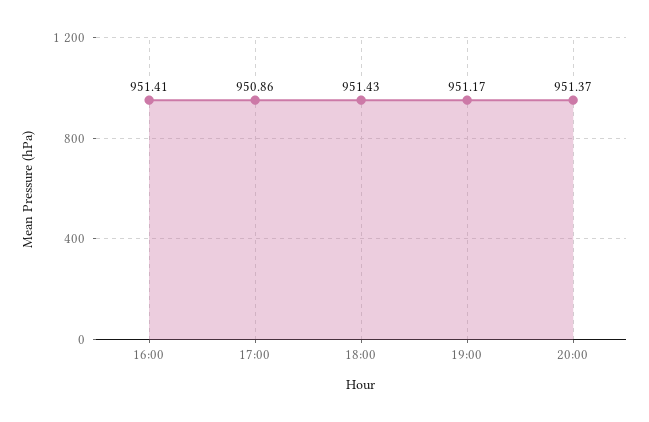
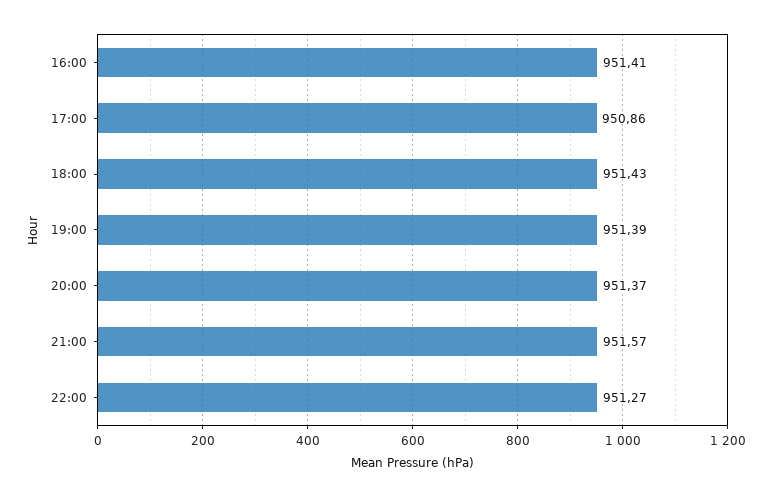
19:00: 951.17 -> 951.39
21:00: none -> 951.57
22:00: none -> 951.27

